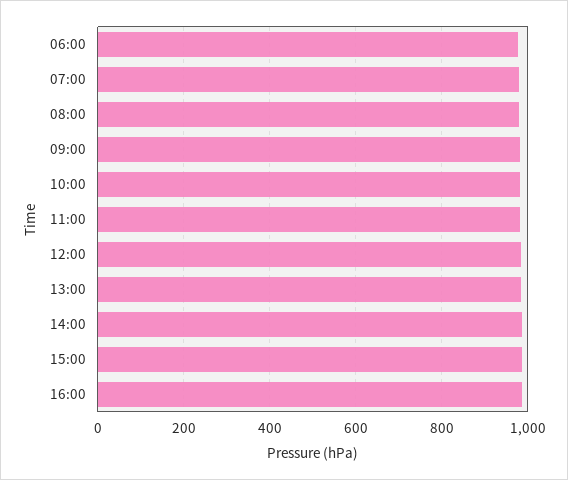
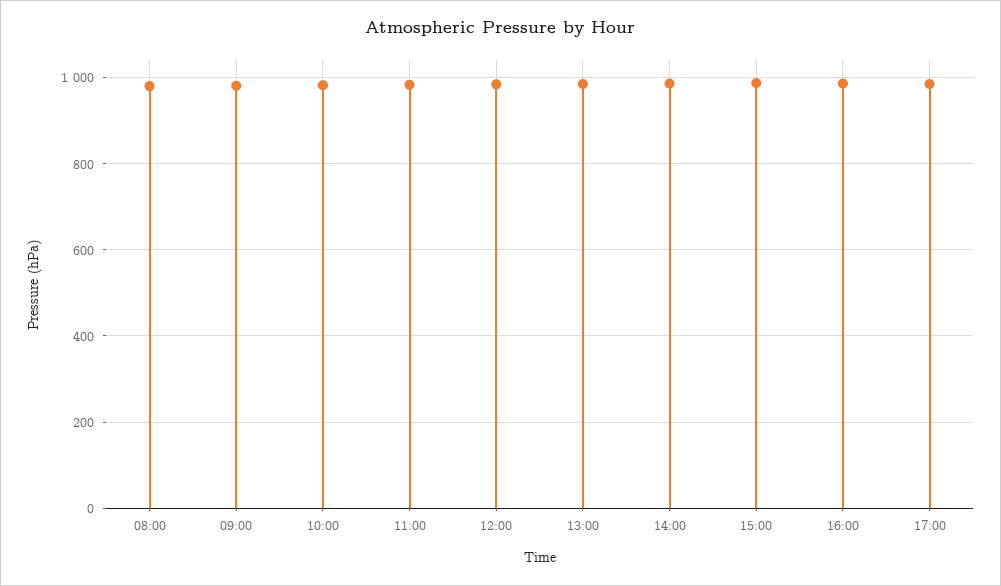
06:00: 980 -> none
07:00: 980 -> none
17:00: none -> 980

